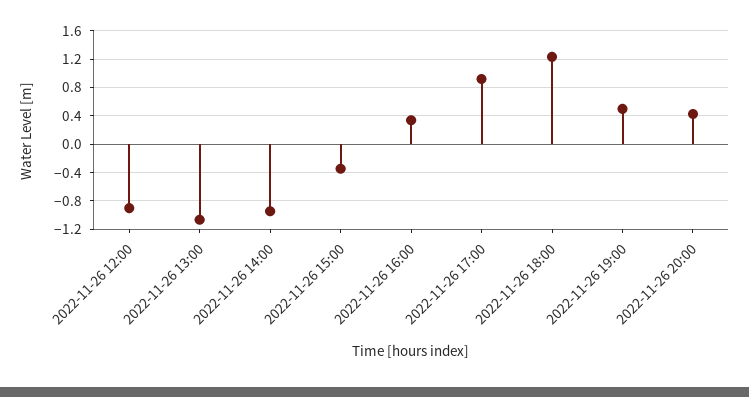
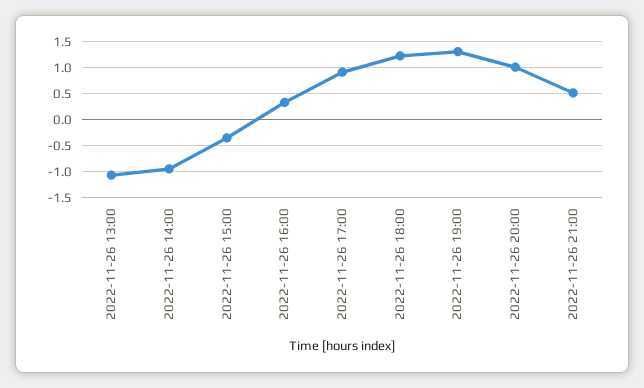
2022-11-26 12:00: -0.9 -> none
2022-11-26 19:00: 0.5 -> 1.25
2022-11-26 20:00: 0.4 -> 1
2022-11-26 21:00: none -> 0.5

